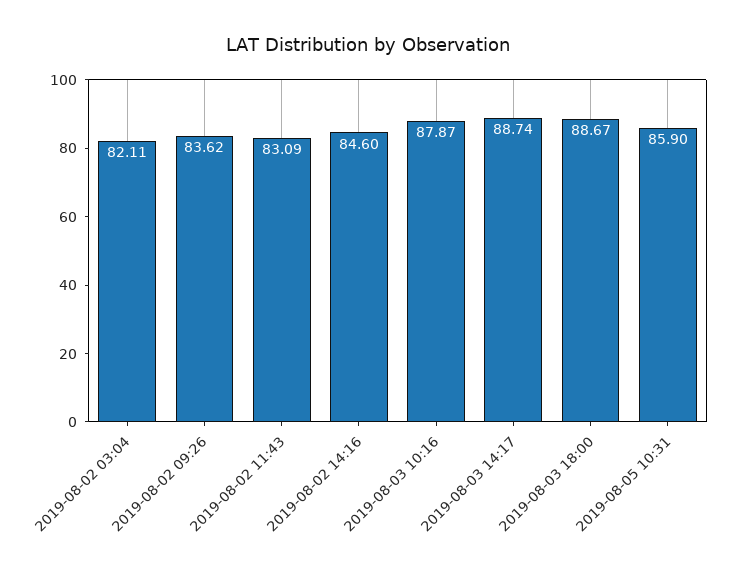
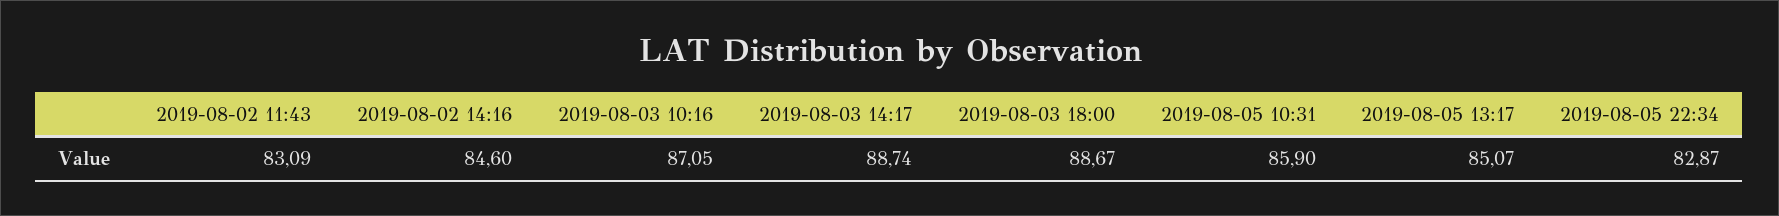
2019-08-02 03:04: 82.11 -> none
2019-08-02 09:26: 83.62 -> none
2019-08-03 10:16: 87.87 -> 87.05
2019-08-05 13:17: none -> 85.07
2019-08-05 22:34: none -> 82.87

